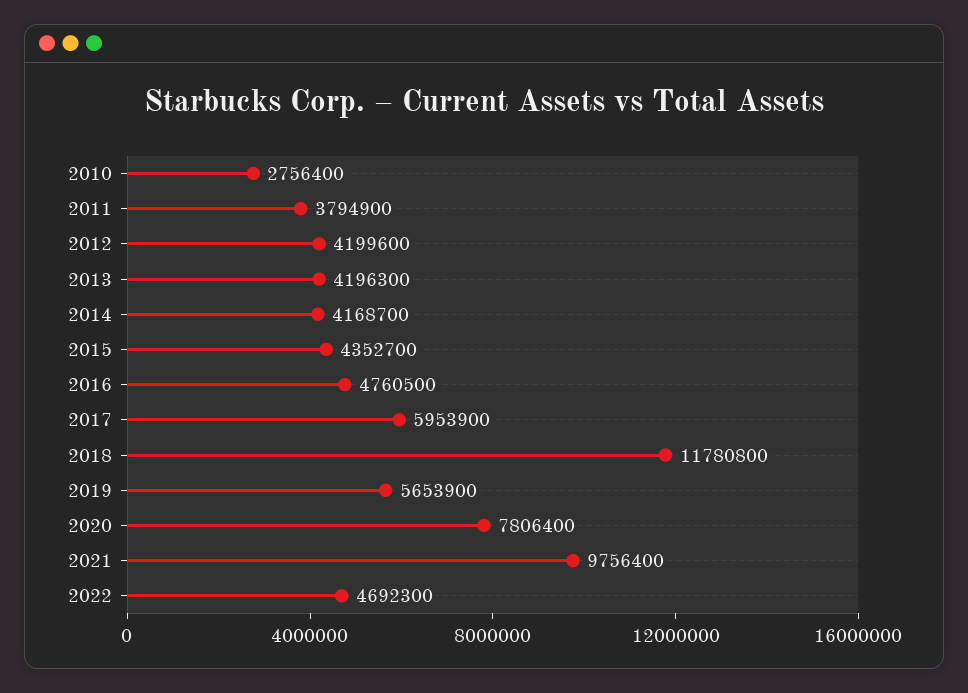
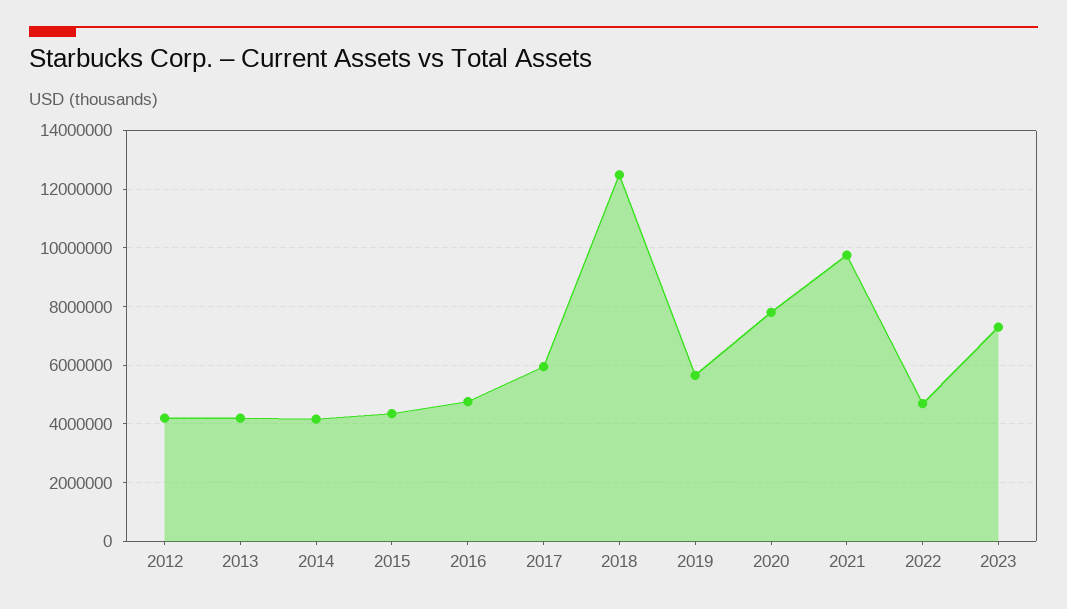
2010: 2756400 -> none
2011: 3794900 -> none
2018: 11780800 -> 12500000
2023: none -> 7250000

